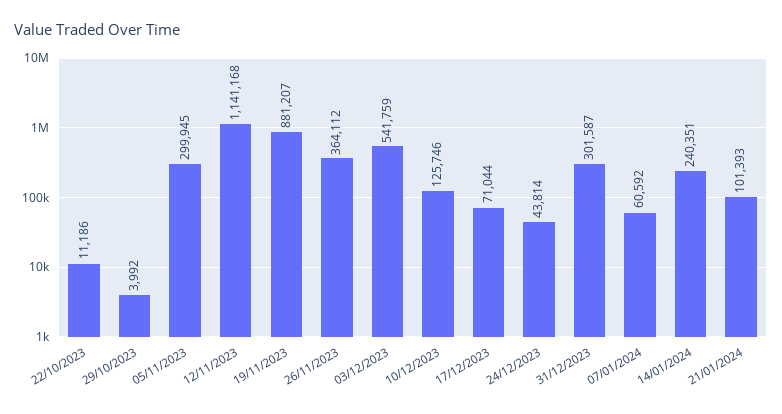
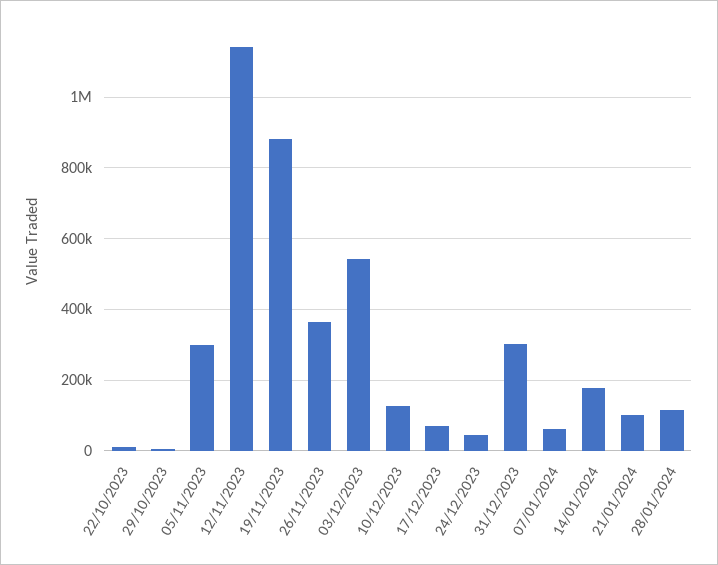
14/01/2024: 240351 -> 180000
28/01/2024: none -> 120000

